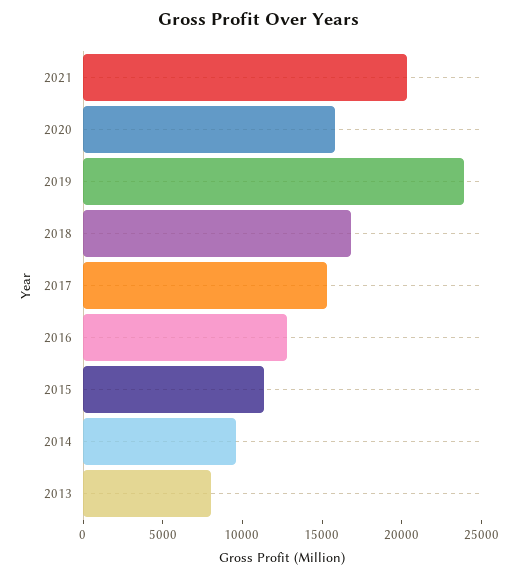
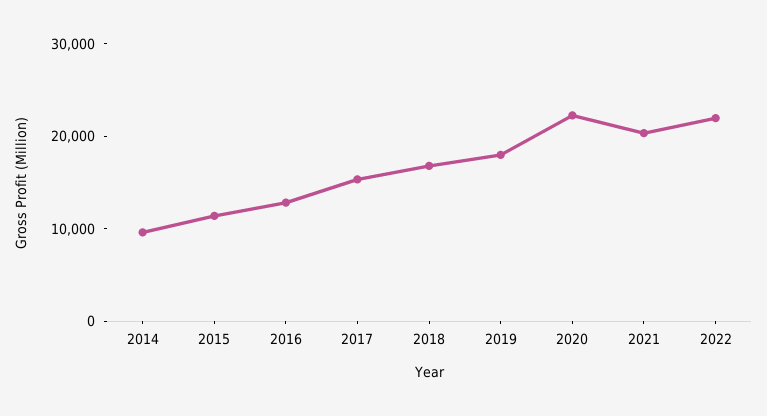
2020: 16000 -> 22000
2019: 24000 -> 18000
2013: 8000 -> none
2022: none -> 22000

